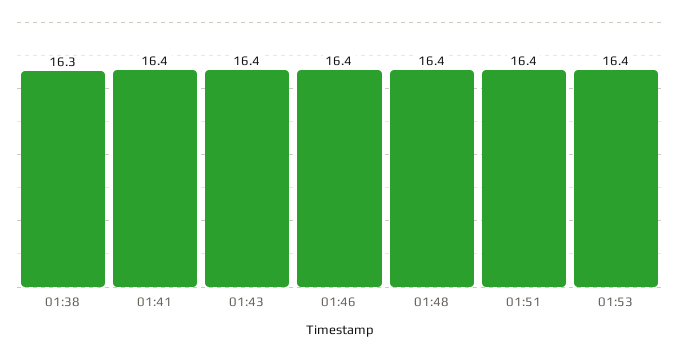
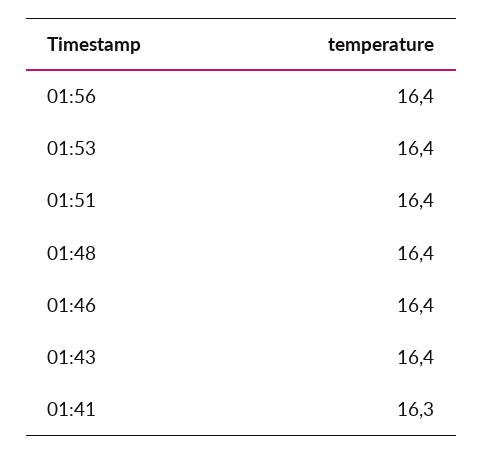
01:38: 16.3 -> none
01:41: 16.4 -> 16.3
01:56: none -> 16.4

